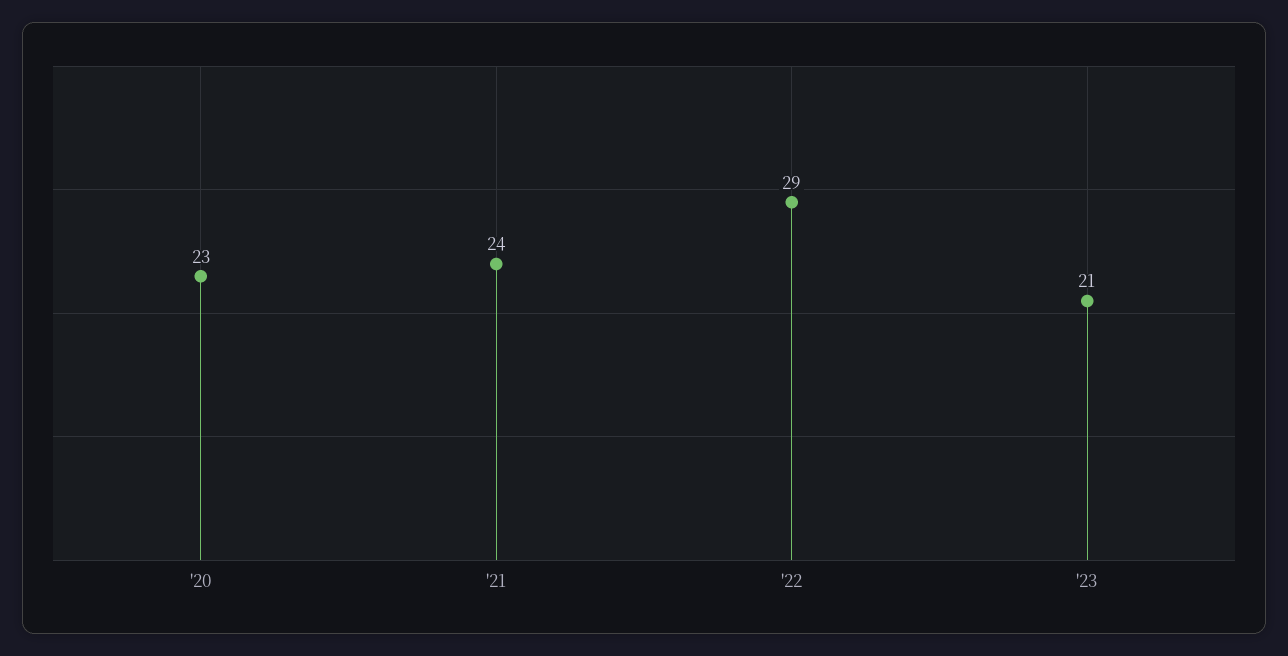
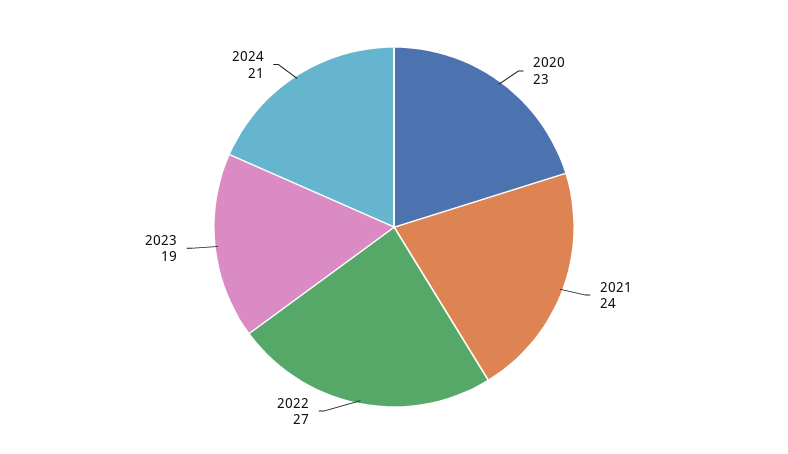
'22: 29 -> 27
'23: 21 -> 19
2024: none -> 21

